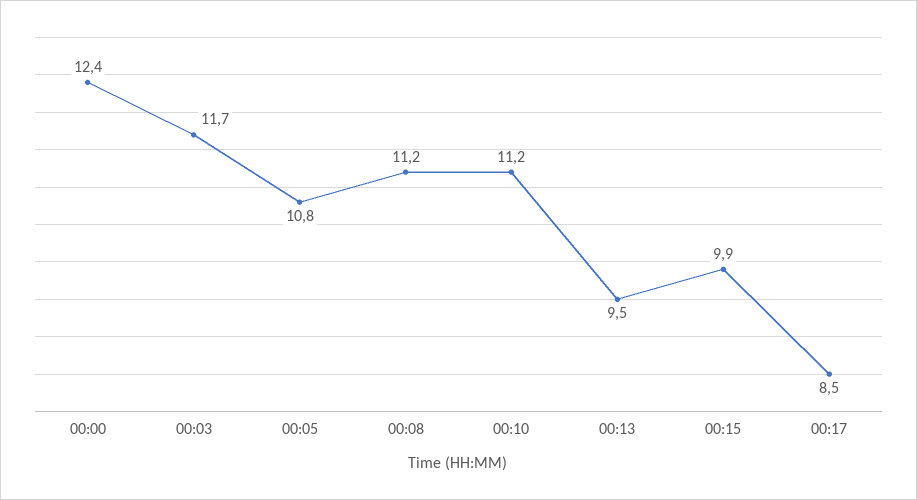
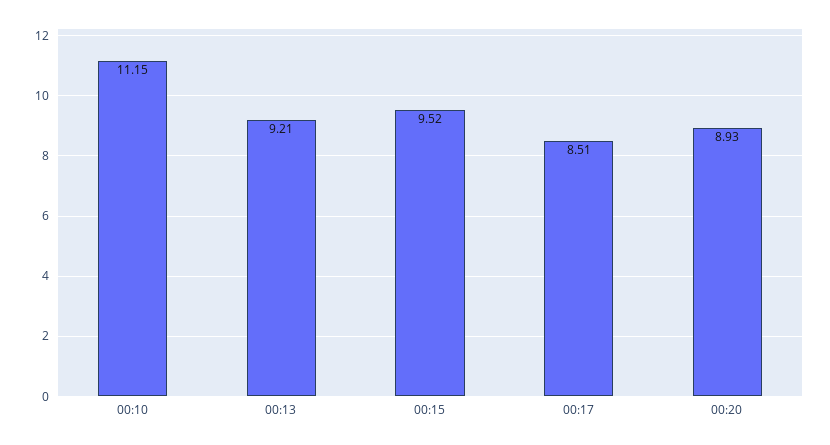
00:00: 12.4 -> none
00:03: 11.7 -> none
00:05: 10.8 -> none
00:08: 11.2 -> none
00:13: 9.5 -> 9.21
00:15: 9.9 -> 9.52
00:20: none -> 8.93

